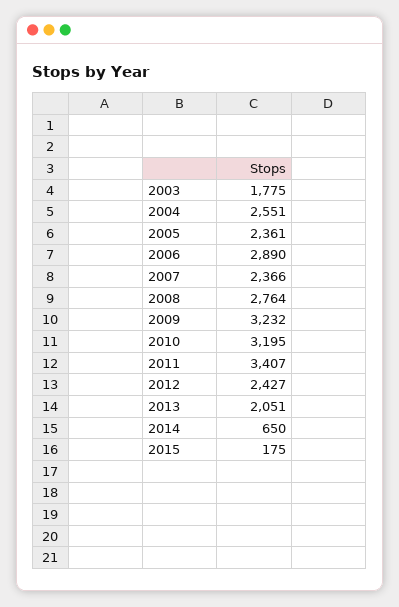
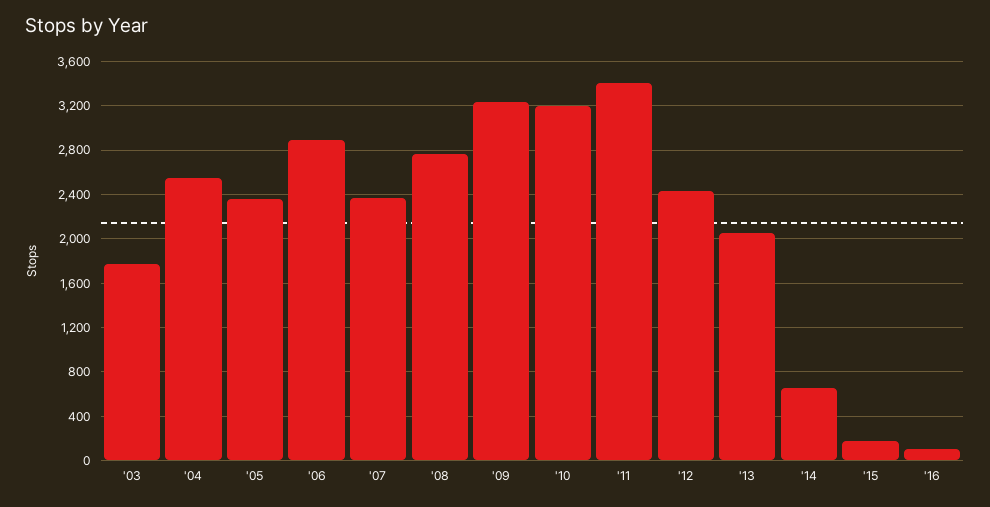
'16: none -> 100

